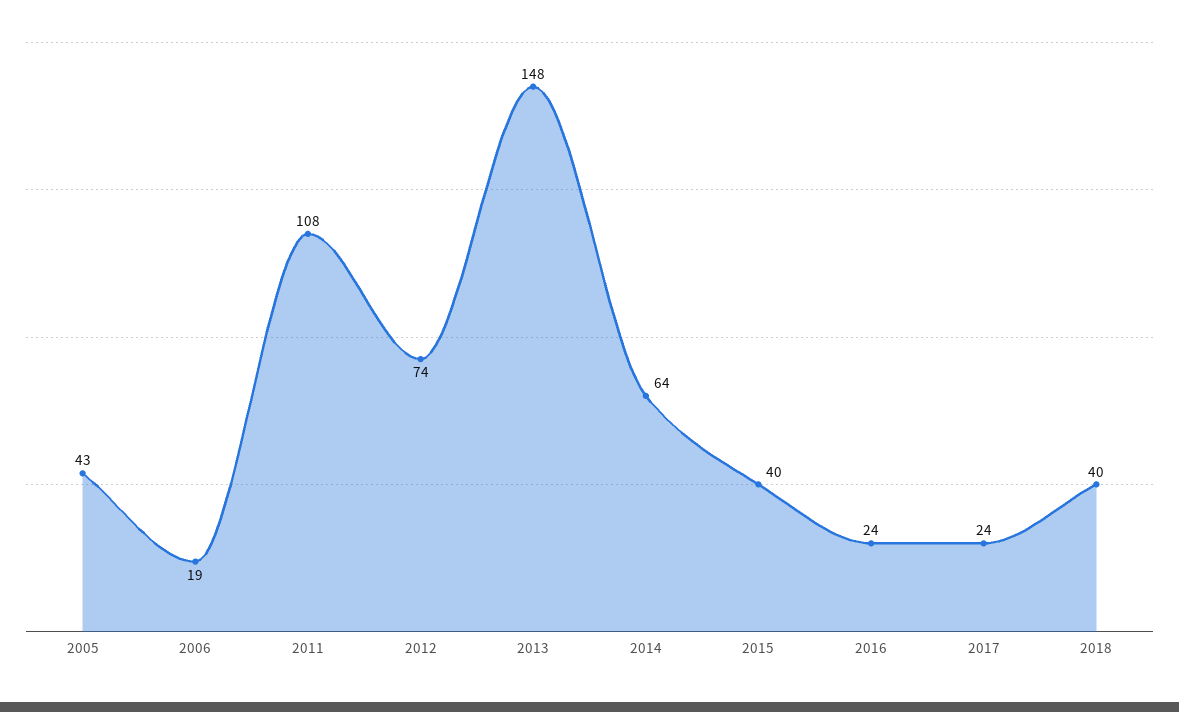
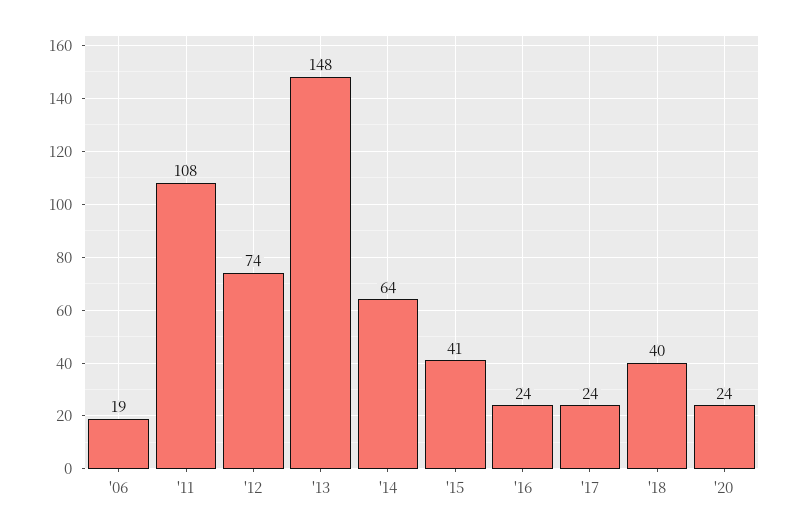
2005: 43 -> none
2015: 40 -> 41
'20: none -> 24

